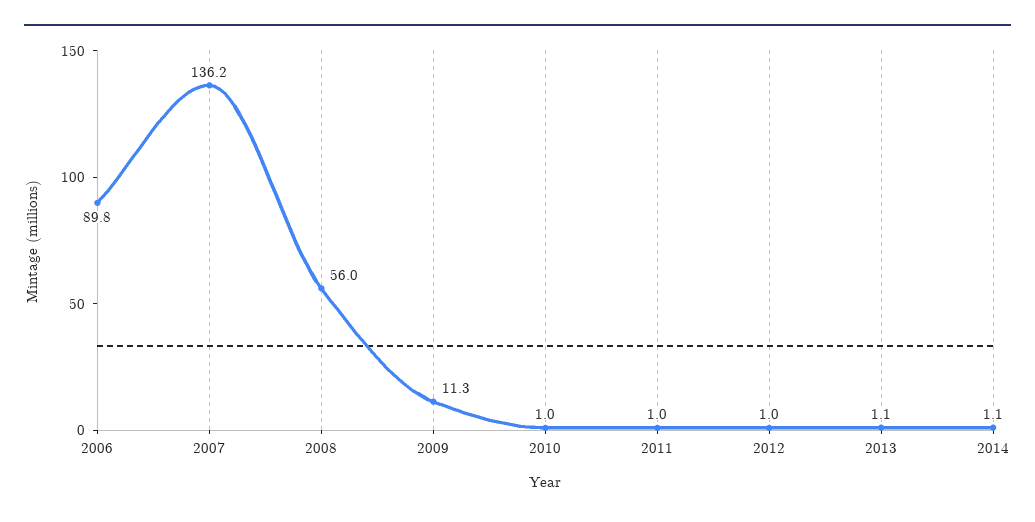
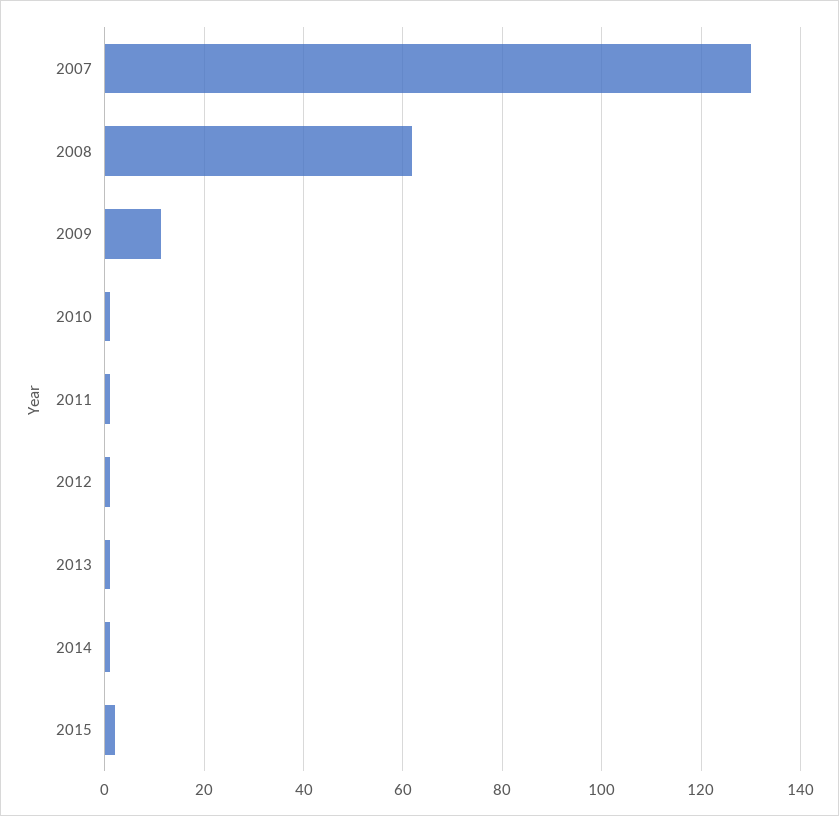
2006: 89.8 -> none
2007: 136.2 -> 130
2008: 56 -> 62
2015: none -> 2

